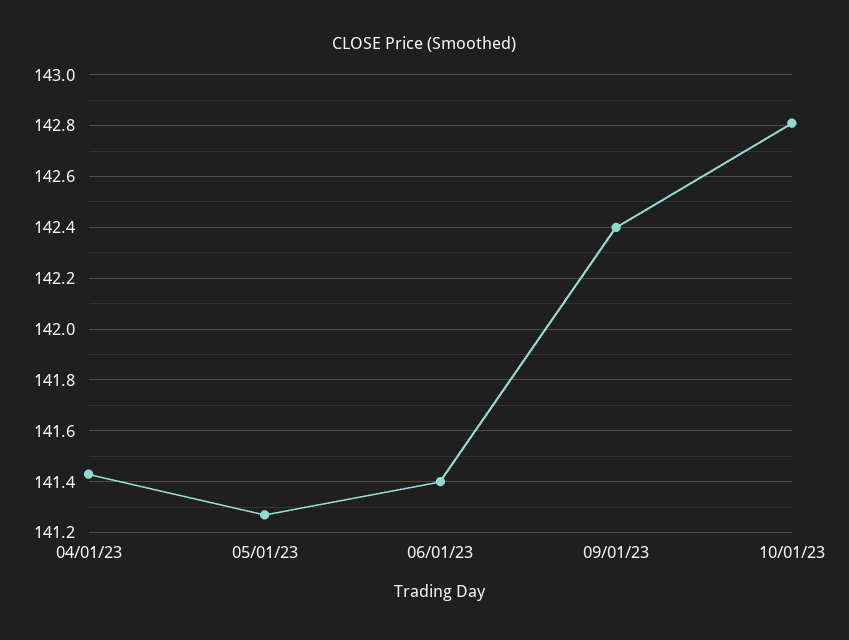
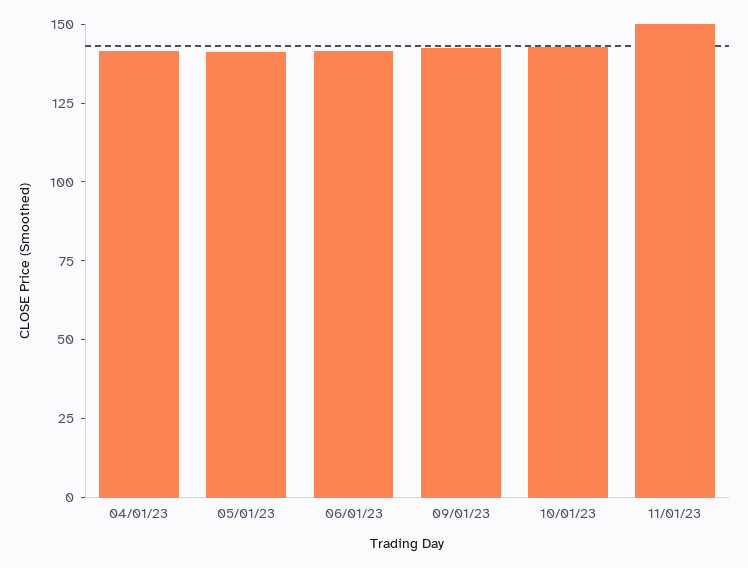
11/01/23: none -> 150

